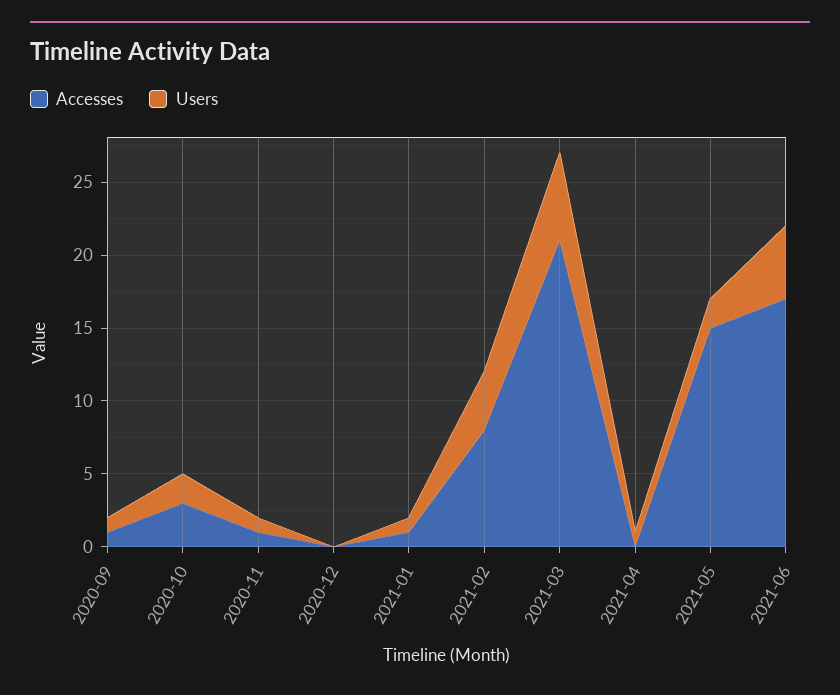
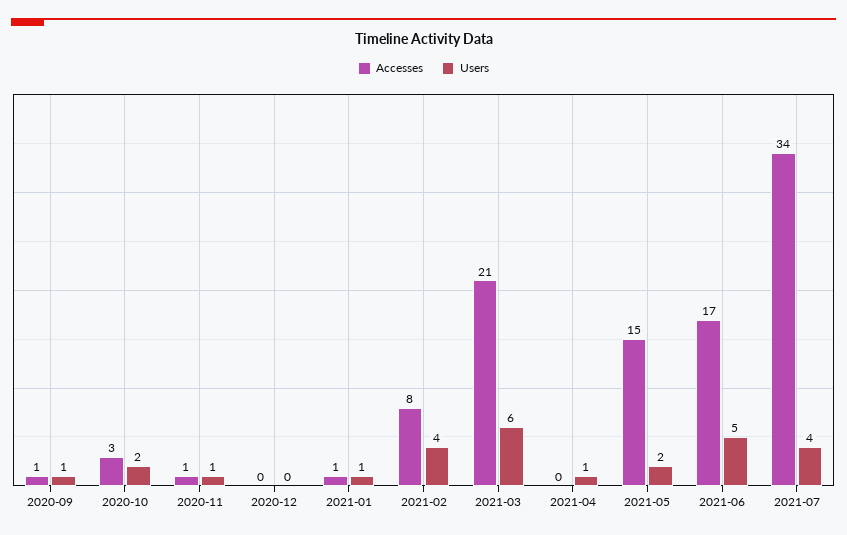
Accesses, 2021-07: none -> 34
Users, 2021-07: none -> 4

